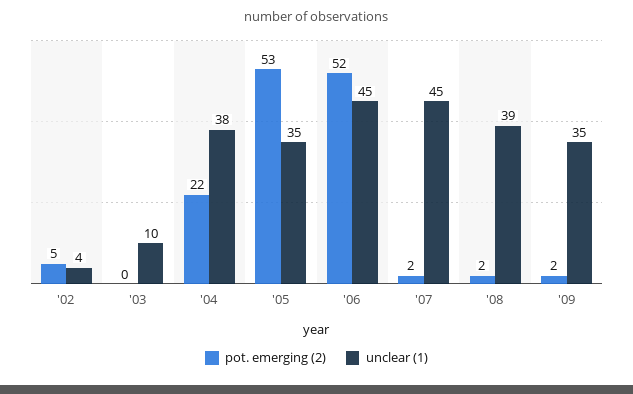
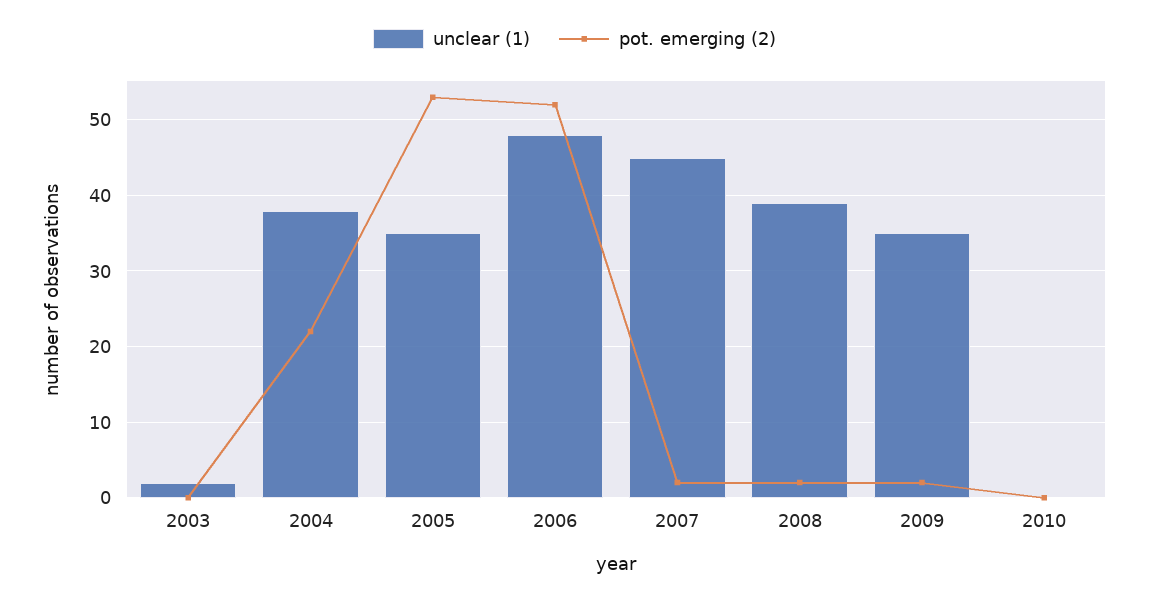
pot. emerging (2), '02: 5 -> none
unclear (1), '02: 4 -> none
unclear (1), '03: 10 -> 2
unclear (1), '06: 45 -> 48
unclear (1), 2010: none -> 0
pot. emerging (2), 2010: none -> 0

